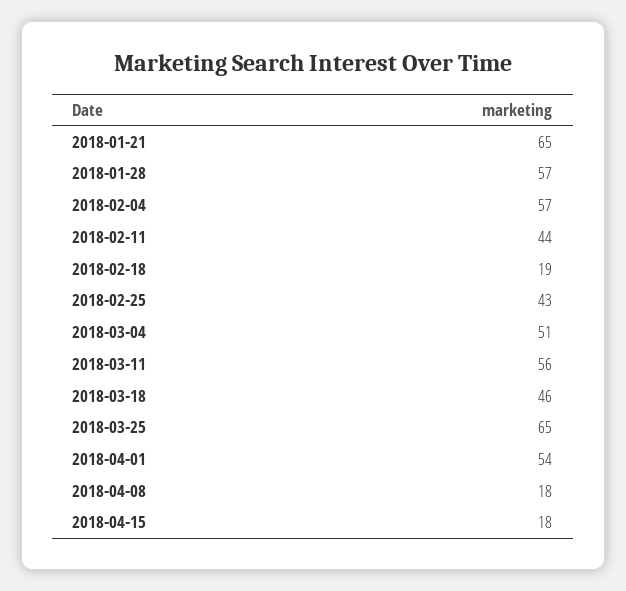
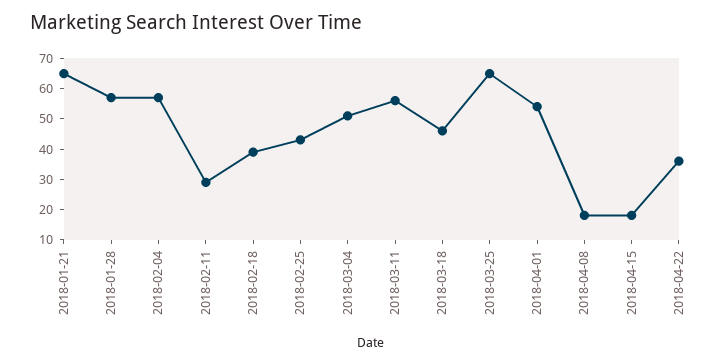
2018-02-11: 44 -> 30
2018-02-18: 19 -> 40
2018-04-22: none -> 35

